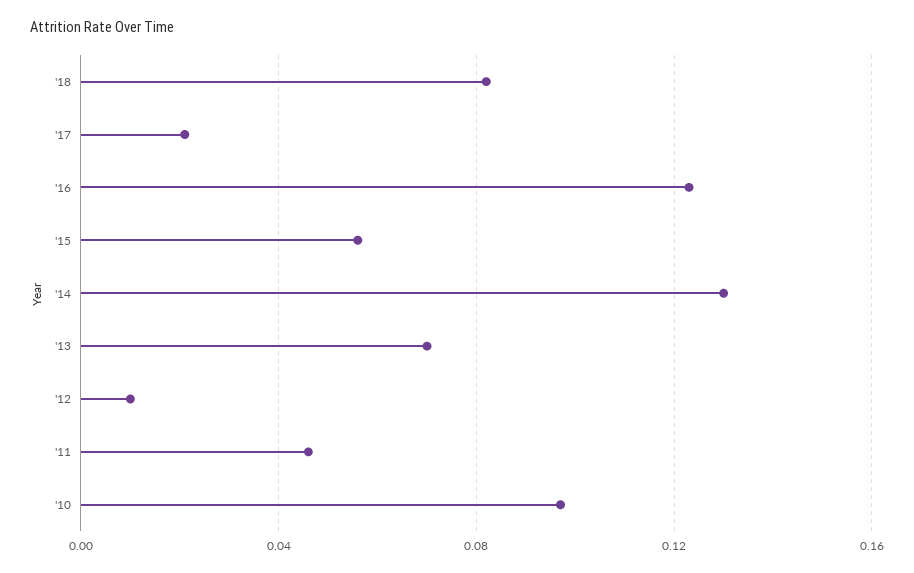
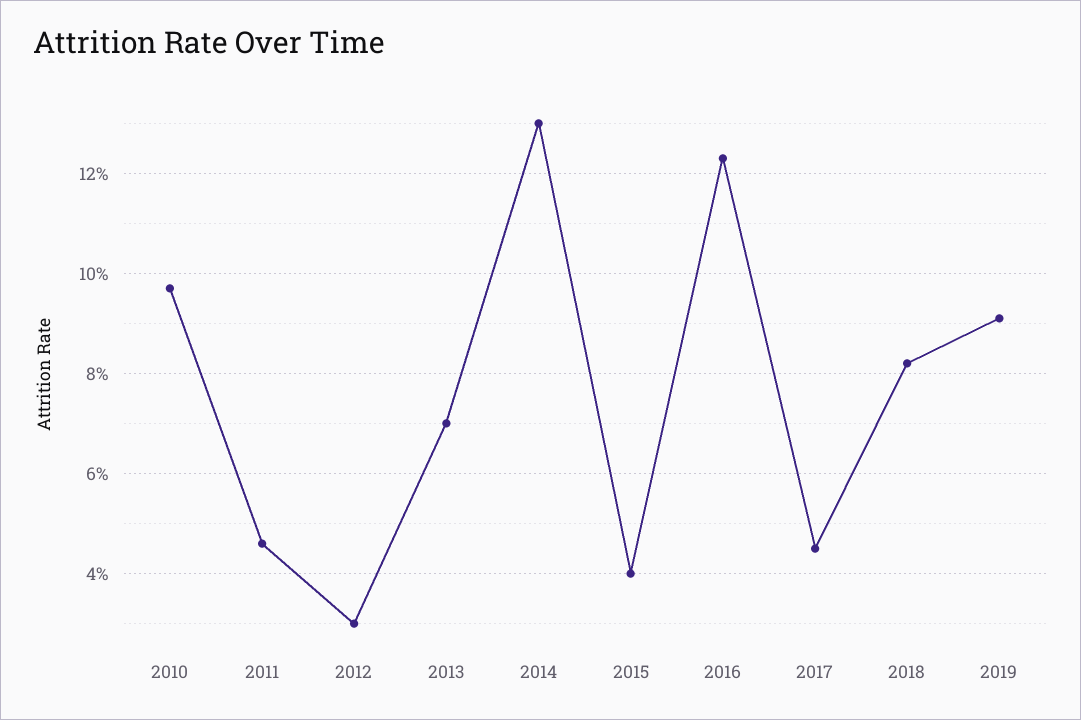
'17: 0.02 -> 0.045
'15: 0.055 -> 0.04
'12: 0.01 -> 0.03
2019: none -> 0.09

